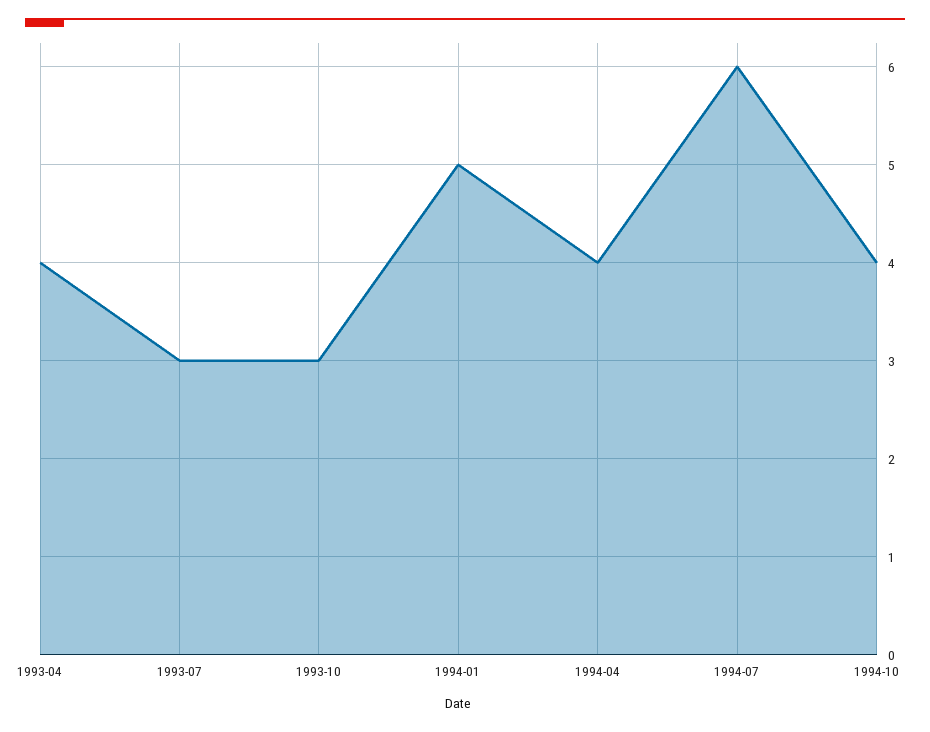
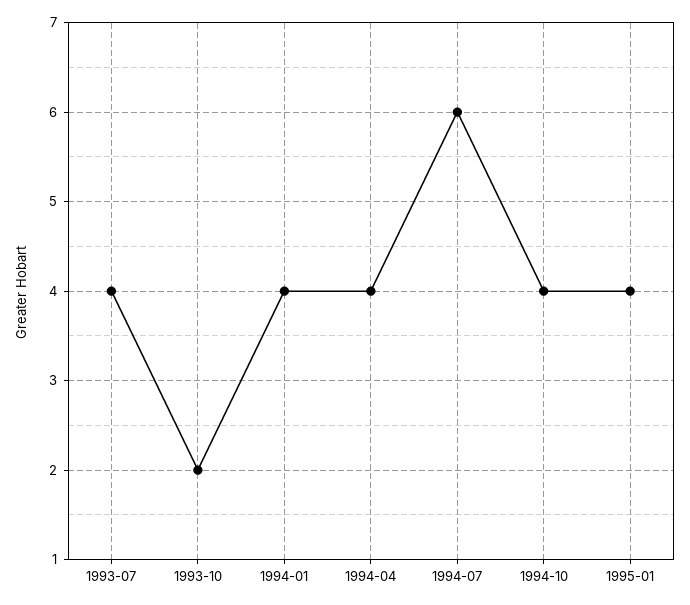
1993-04: 4 -> none
1993-07: 3 -> 4
1993-10: 3 -> 2
1994-01: 5 -> 4
1995-01: none -> 4

